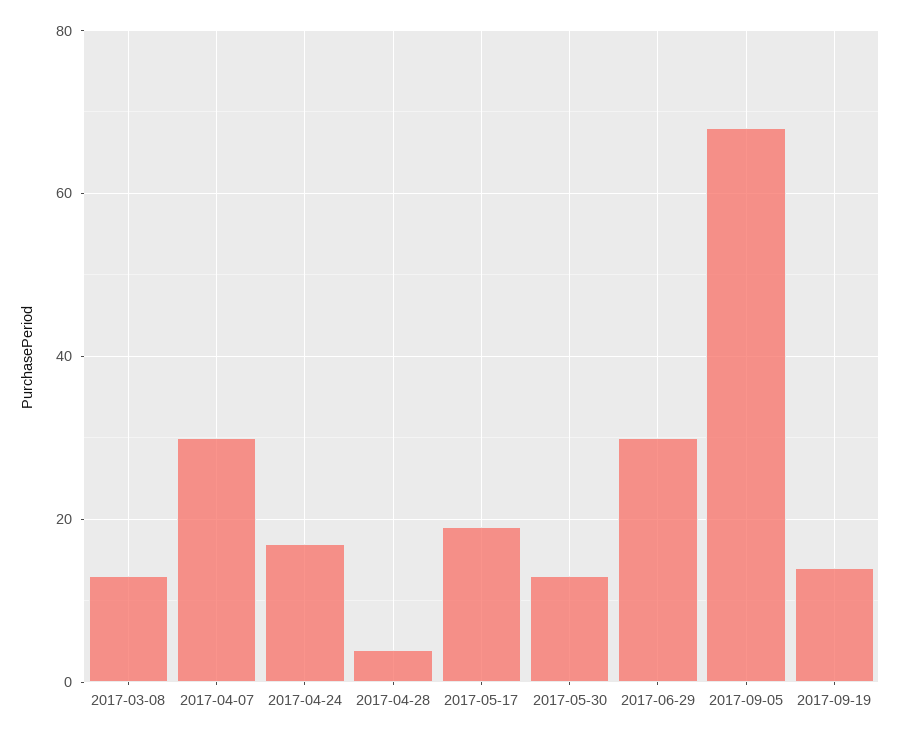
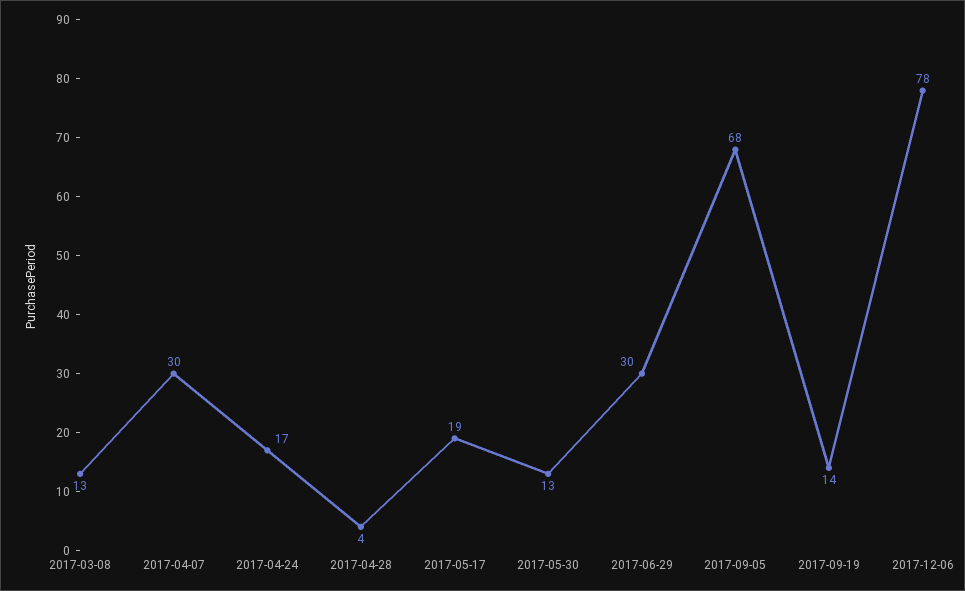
2017-12-06: none -> 78

